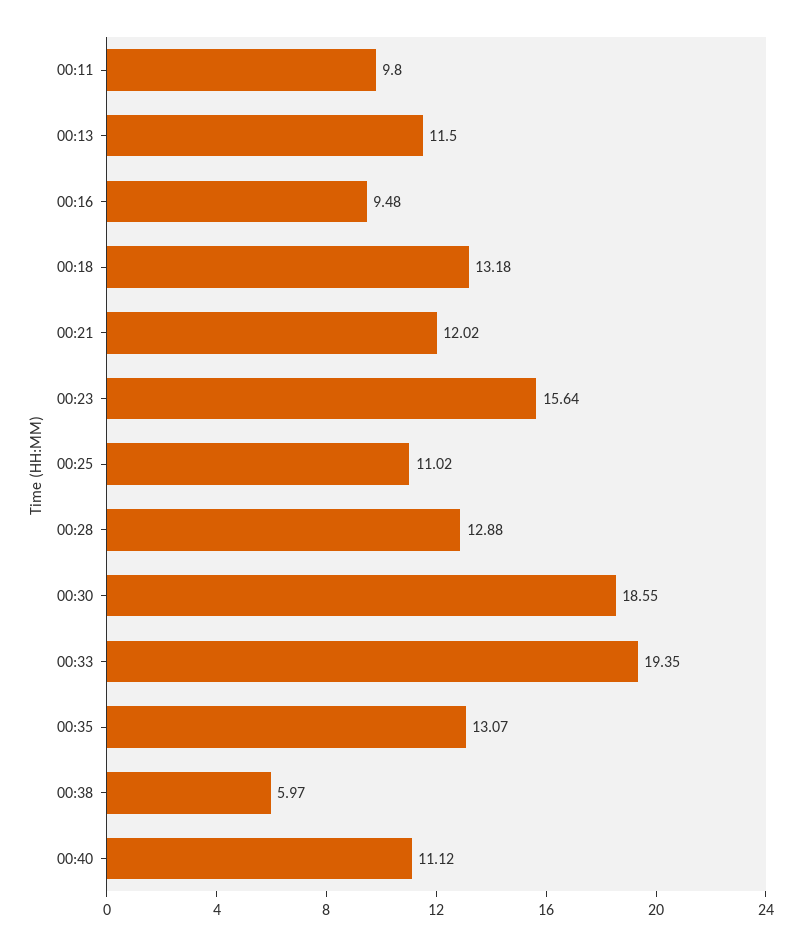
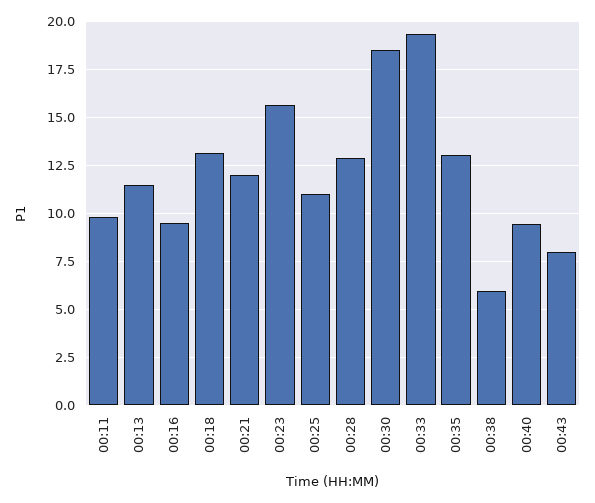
00:40: 11.12 -> 9.5
00:43: none -> 8

